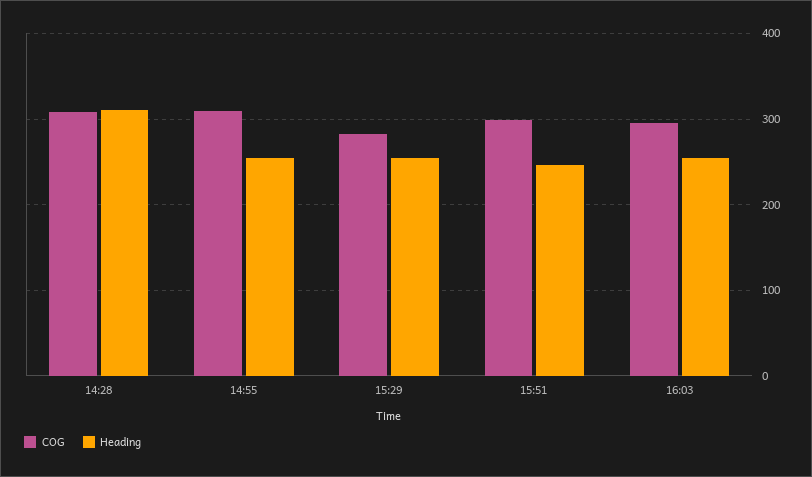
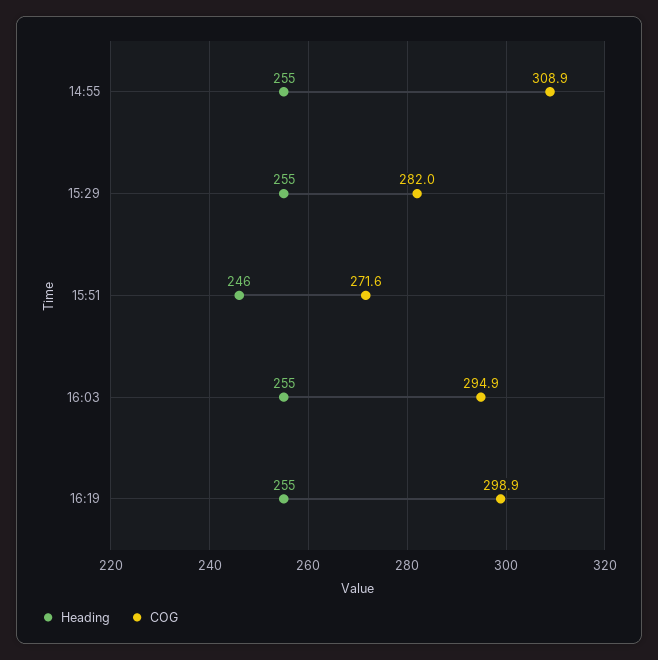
COG, 14:28: 310 -> none
Heading, 14:28: 310 -> none
COG, 15:51: 300 -> 271.6
Heading, 16:19: none -> 255
COG, 16:19: none -> 298.9

